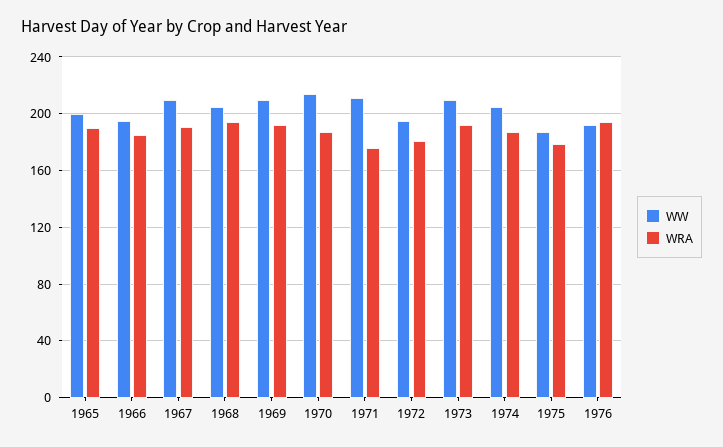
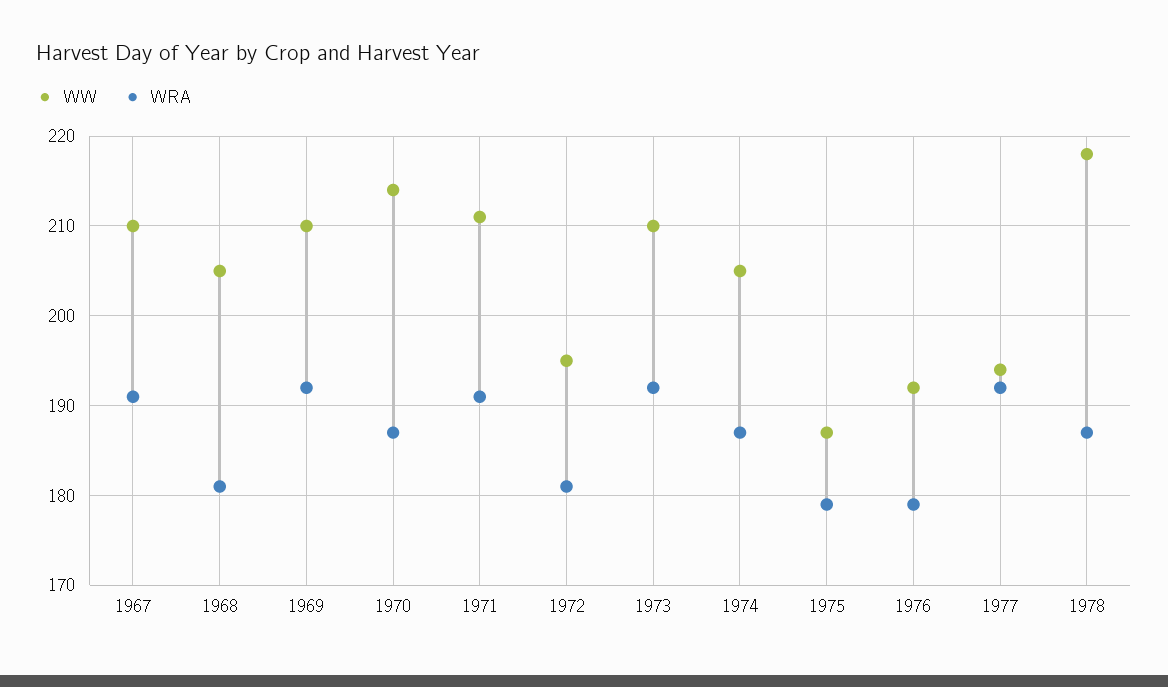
WW, 1965: 200 -> none
WRA, 1965: 190 -> none
WW, 1966: 195 -> none
WRA, 1966: 185 -> none
WRA, 1968: 195 -> 181
WRA, 1971: 175 -> 191
WRA, 1976: 195 -> 179
WW, 1977: none -> 194
WRA, 1977: none -> 192
WW, 1978: none -> 218
WRA, 1978: none -> 187

